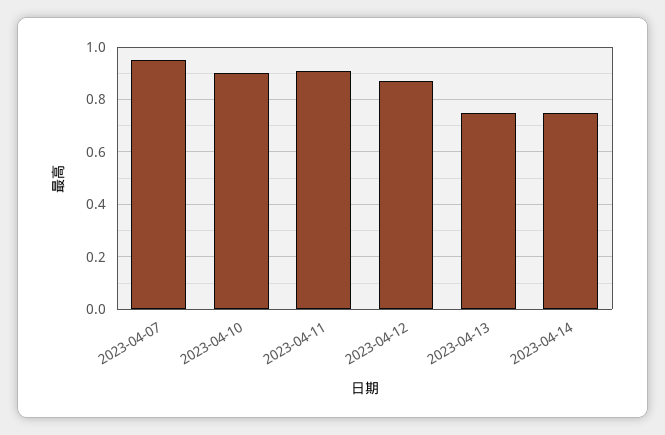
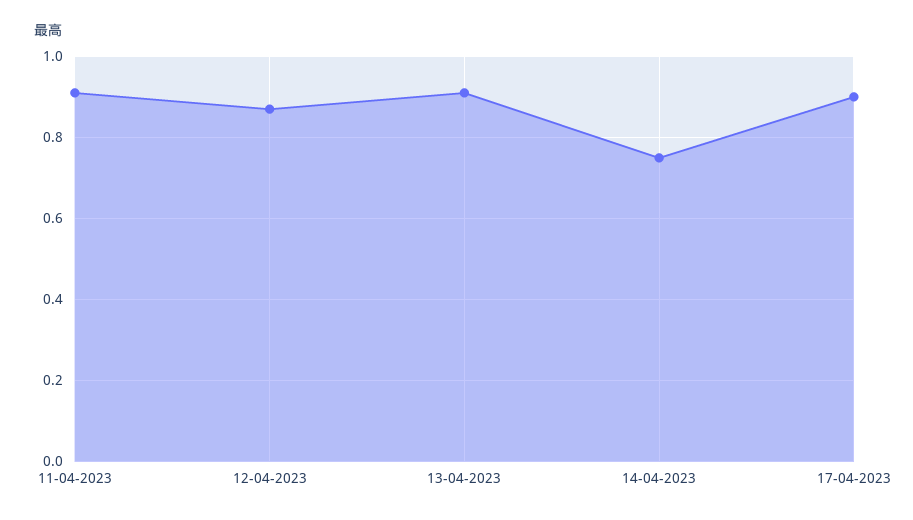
2023-04-07: 0.95 -> none
2023-04-10: 0.9 -> none
2023-04-13: 0.75 -> 0.9
17-04-2023: none -> 0.9

